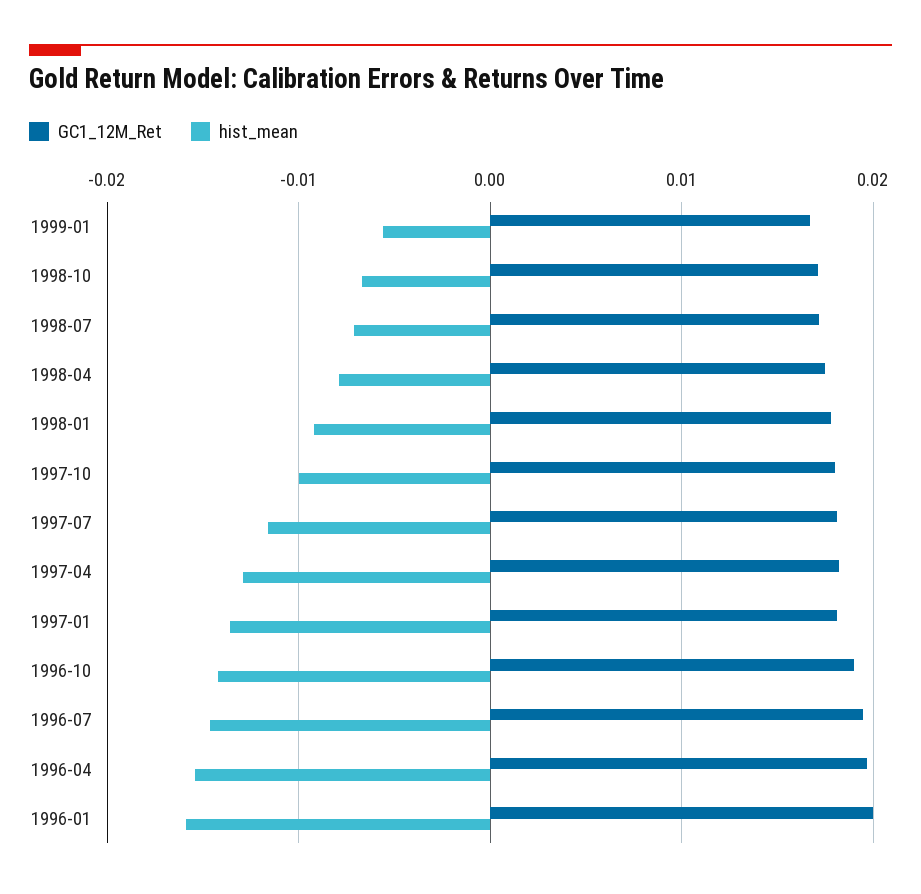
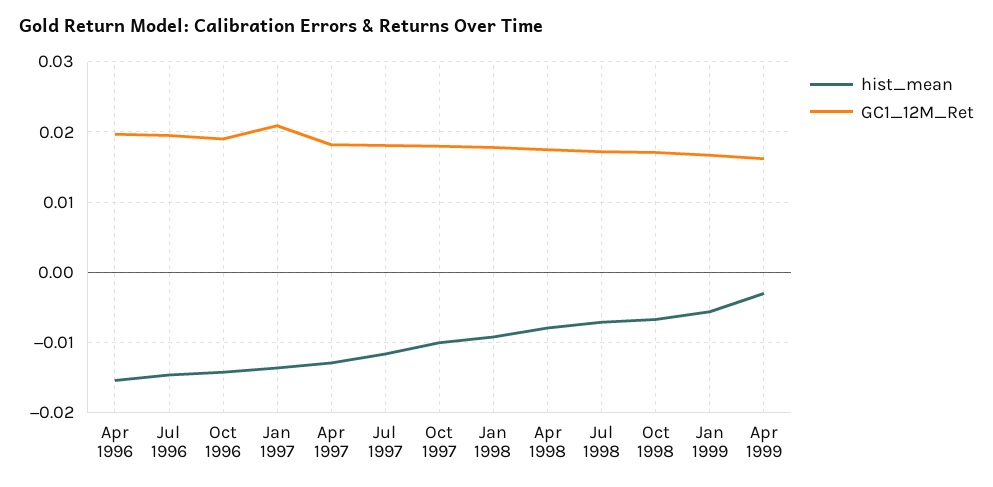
GC1_12M_Ret, 1997-01: 0.018 -> 0.021
GC1_12M_Ret, 1996-01: 0.02 -> none
hist_mean, 1996-01: -0.016 -> none
hist_mean, Apr 1999: none -> -0.003
GC1_12M_Ret, Apr 1999: none -> 0.016

